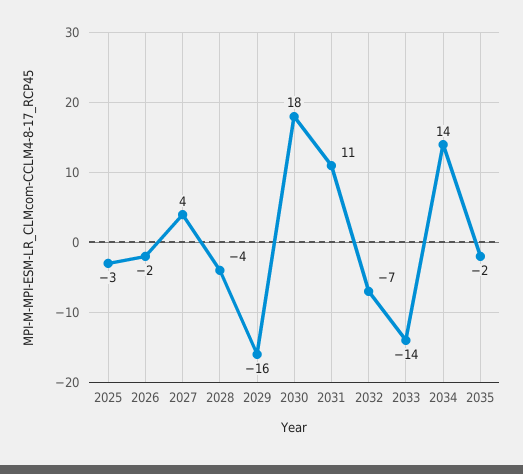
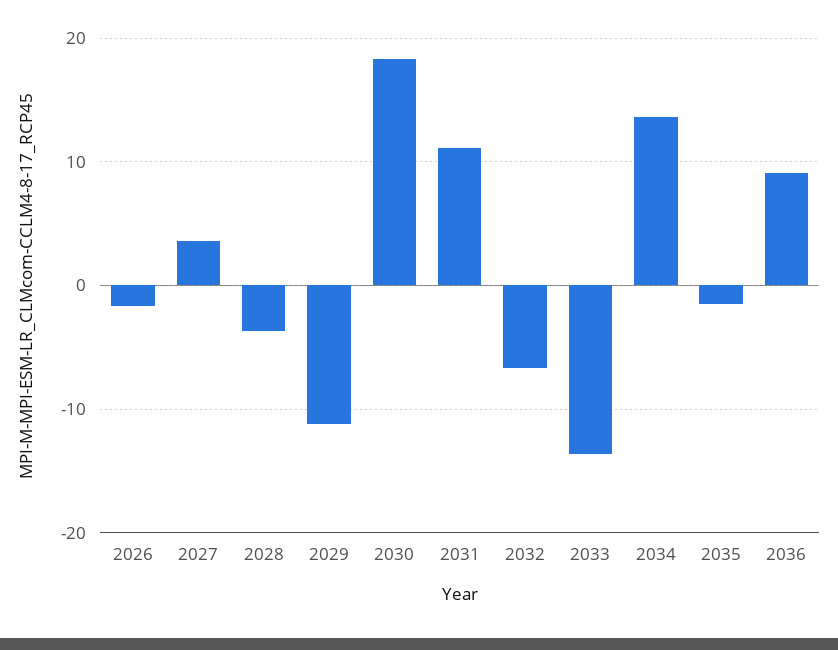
2025: -3 -> none
2029: -16 -> -11
2036: none -> 9

